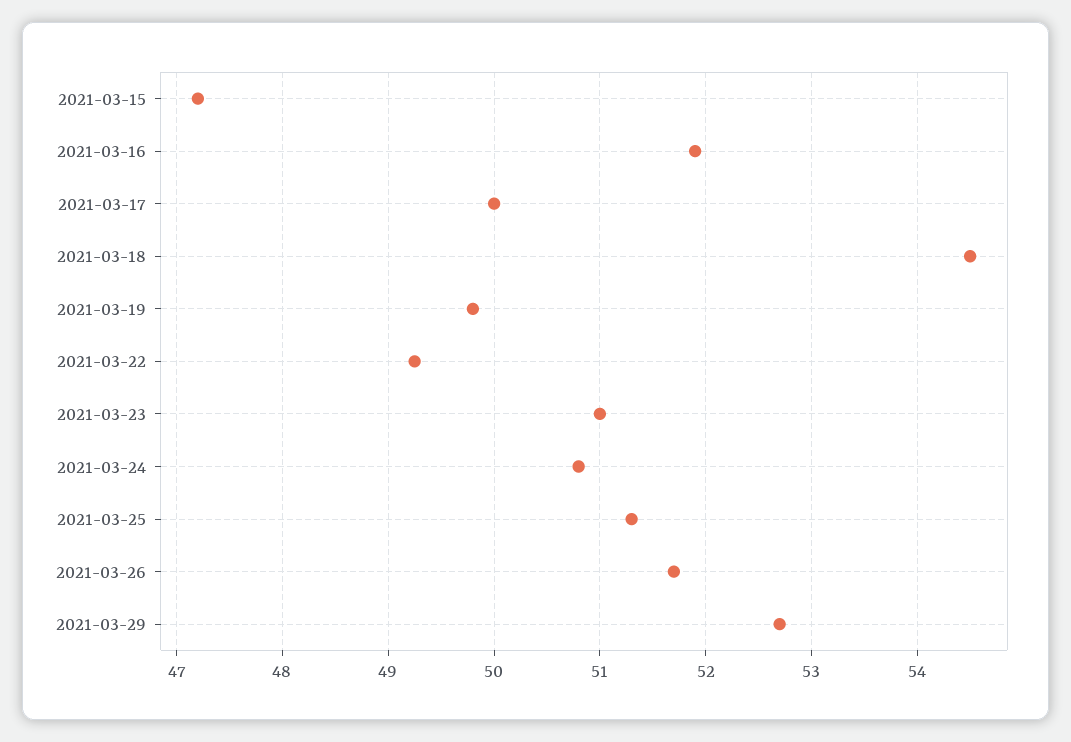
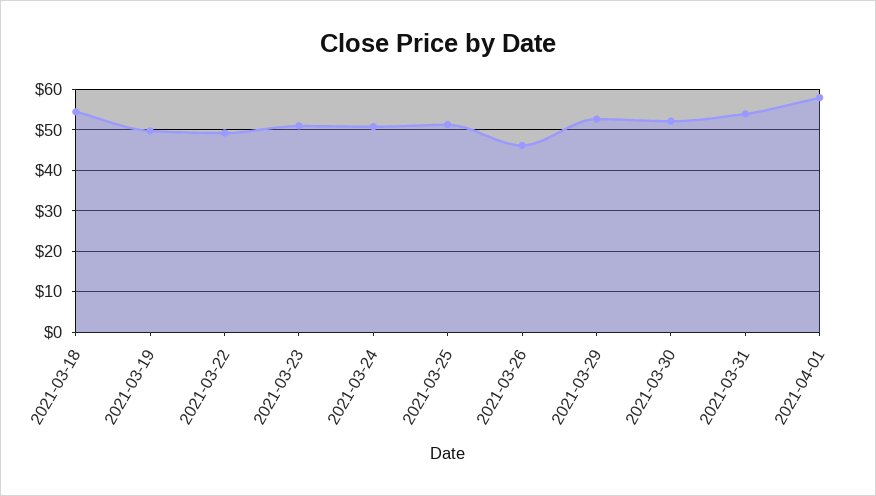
2021-03-15: 47.2 -> none
2021-03-16: 51.9 -> none
2021-03-17: 50 -> none
2021-03-26: 51.7 -> 46
2021-03-30: none -> 52
2021-03-31: none -> 54
2021-04-01: none -> 58

